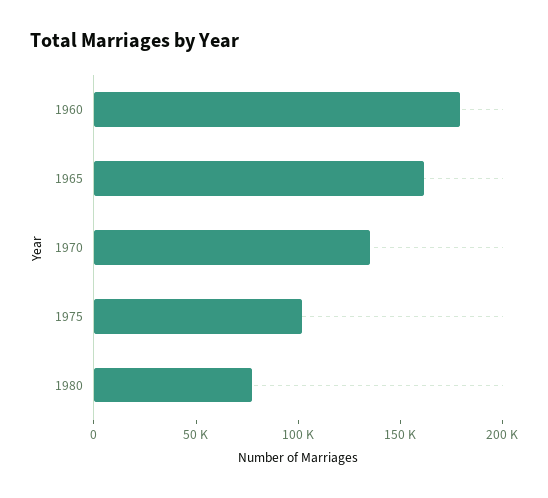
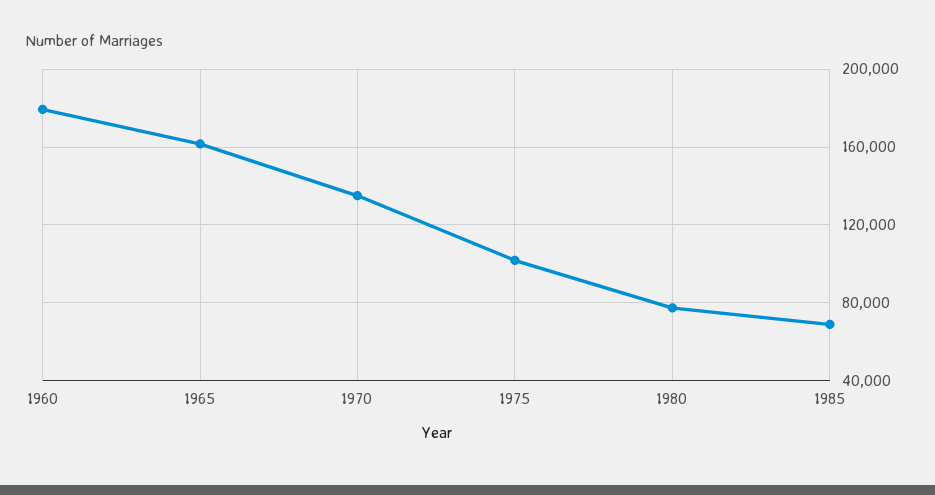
1985: none -> 70000

